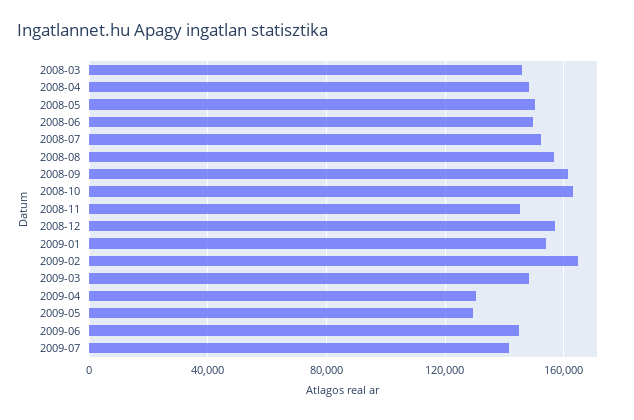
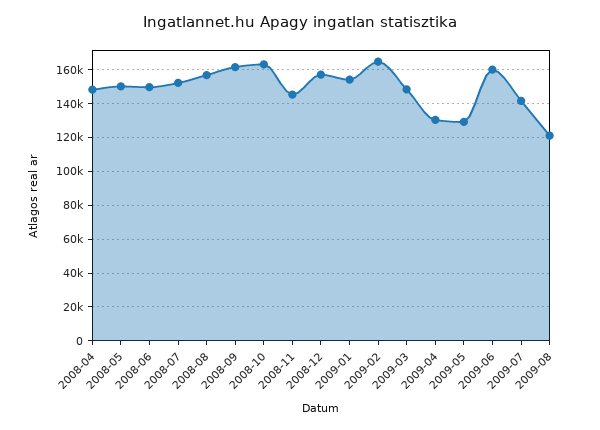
2008-03: 145000 -> none
2009-06: 145000 -> 160000
2009-08: none -> 120000

